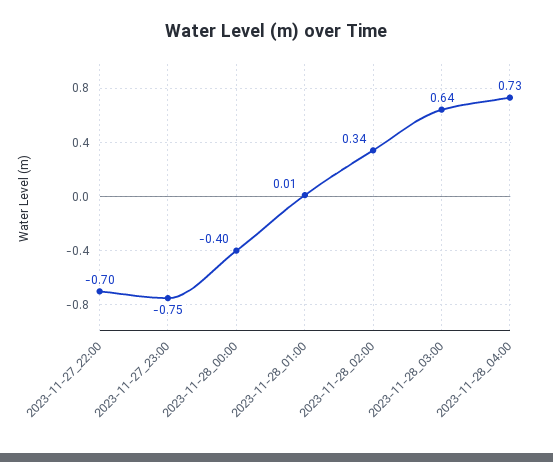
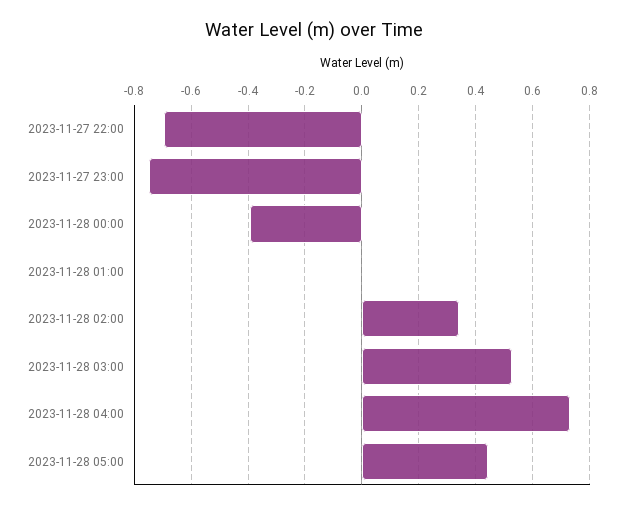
2023-11-28_03:00: 0.64 -> 0.525
2023-11-28 05:00: none -> 0.45

